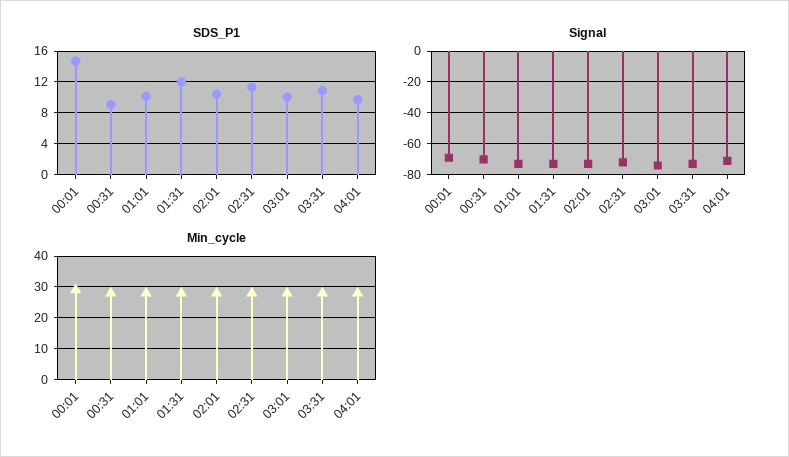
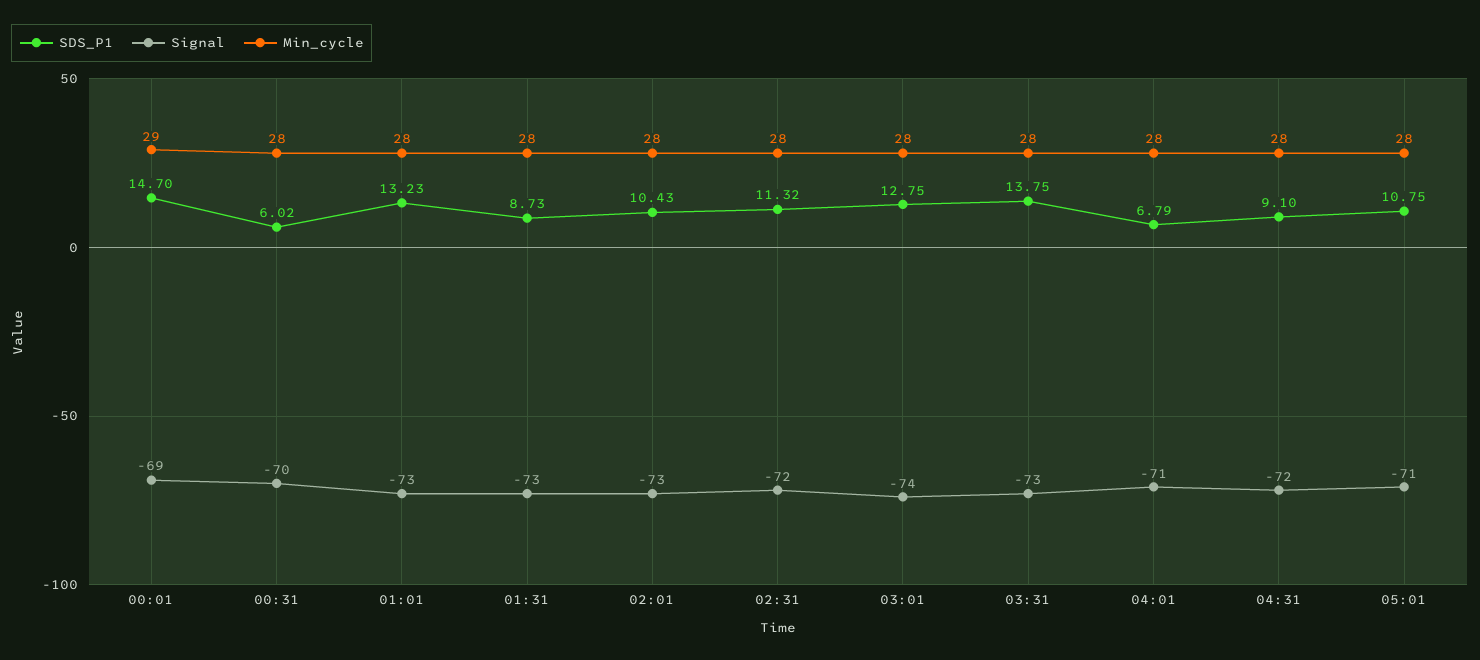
SDS_P1, 00:31: 9 -> 6.02
SDS_P1, 01:01: 10 -> 13.23
SDS_P1, 01:31: 12 -> 8.73
SDS_P1, 03:01: 10 -> 12.75
SDS_P1, 03:31: 11 -> 13.75
SDS_P1, 04:01: 10 -> 6.79
SDS_P1, 04:31: none -> 9.1
Signal, 04:31: none -> -72
Min_cycle, 04:31: none -> 28
SDS_P1, 05:01: none -> 10.75
Signal, 05:01: none -> -71
Min_cycle, 05:01: none -> 28

